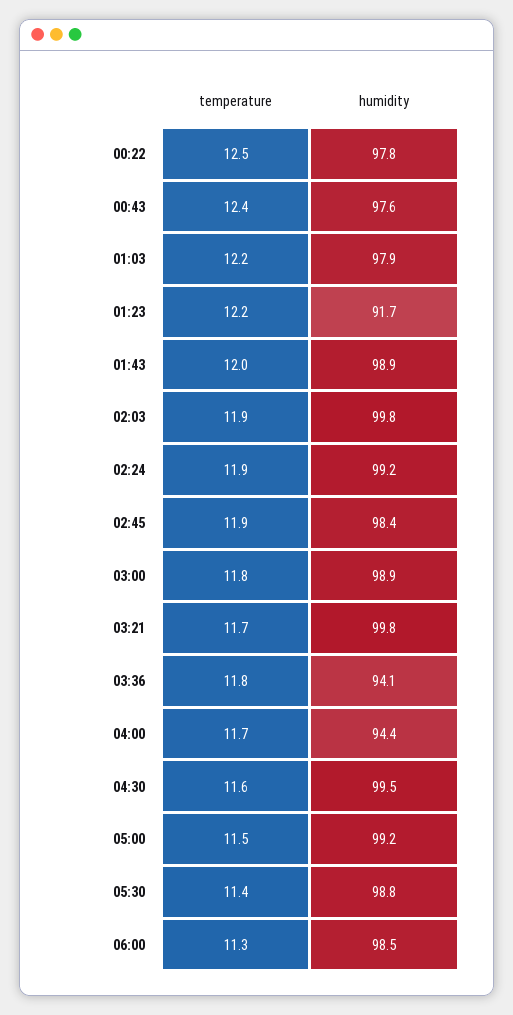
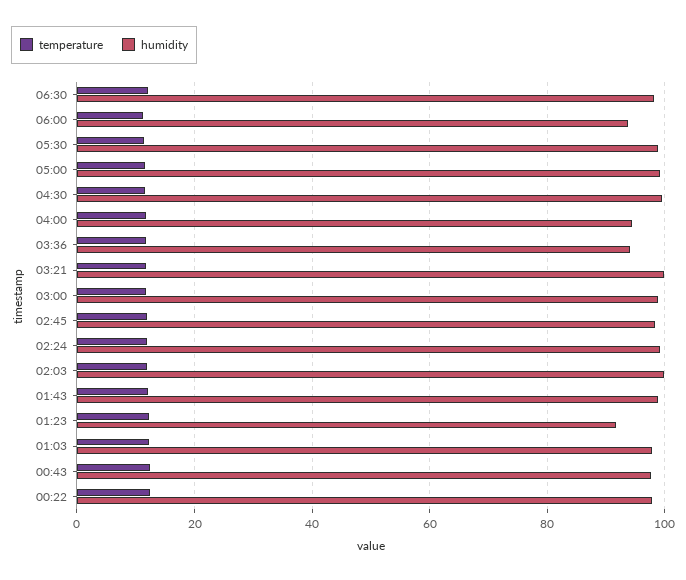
humidity, 06:00: 98.5 -> 94
temperature, 06:30: none -> 12
humidity, 06:30: none -> 98

